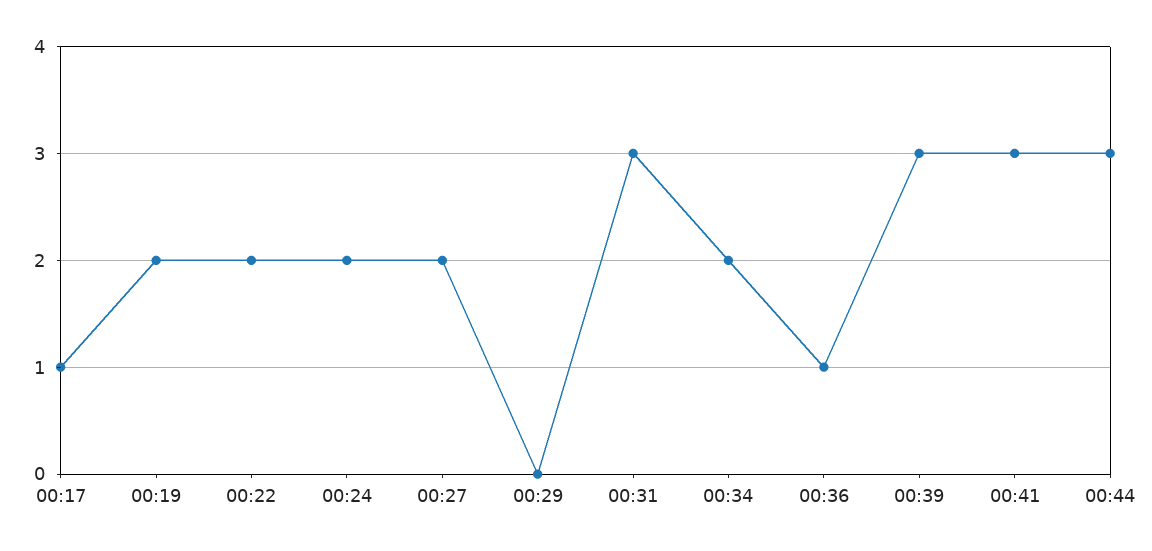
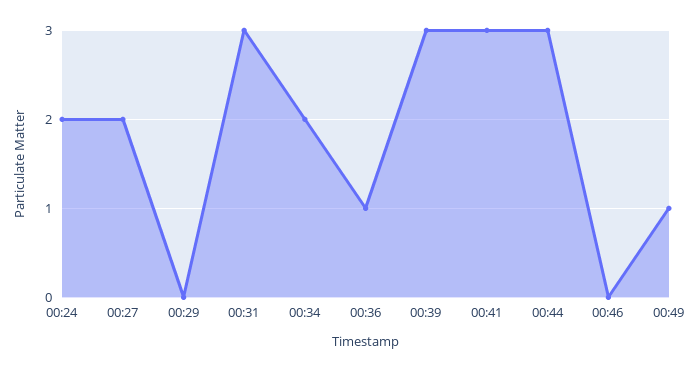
00:17: 1 -> none
00:19: 2 -> none
00:22: 2 -> none
00:46: none -> 0
00:49: none -> 1

